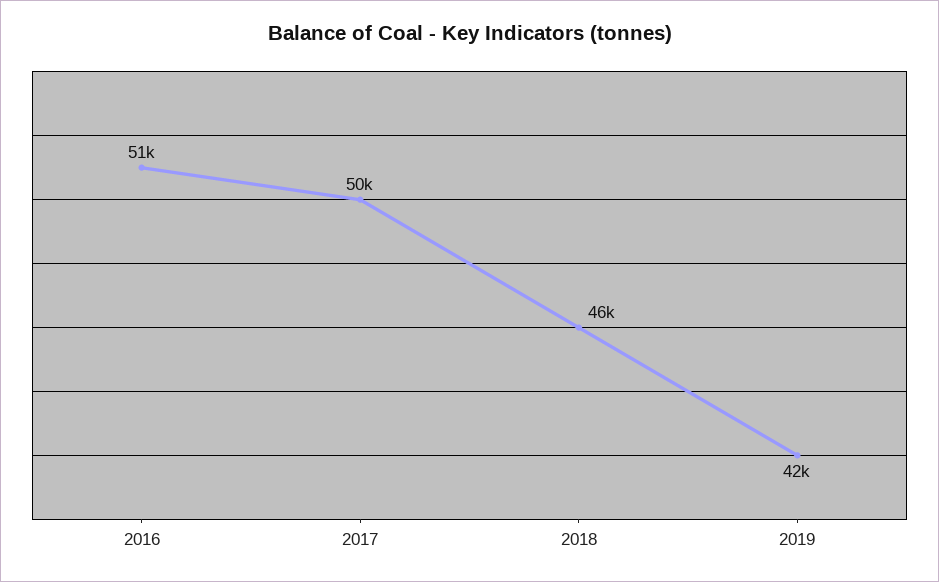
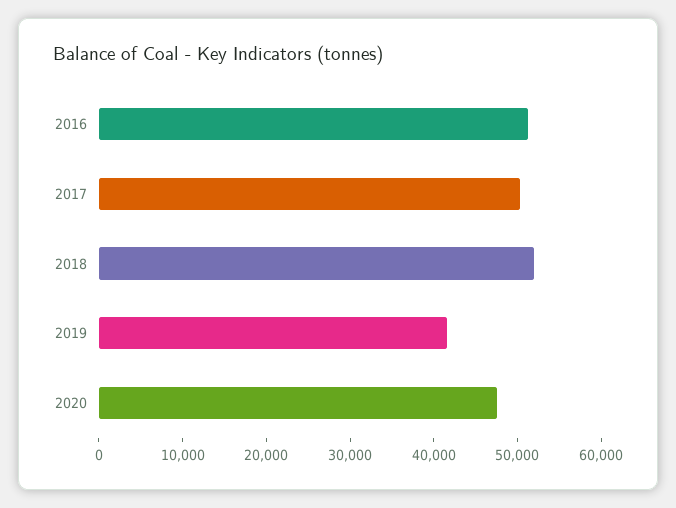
2018: 46000 -> 52000
2020: none -> 48000

